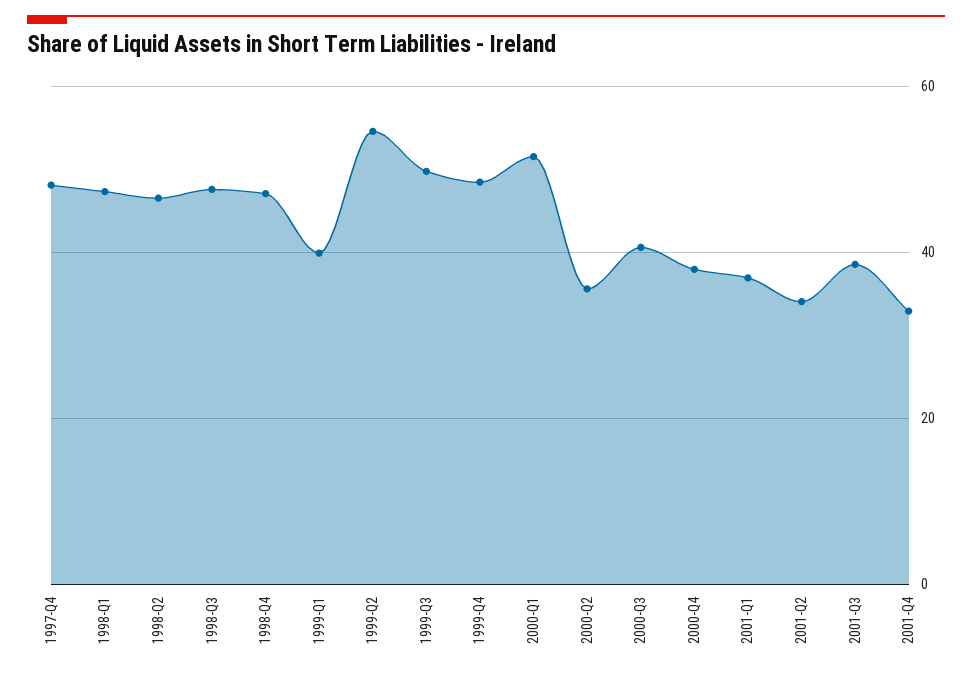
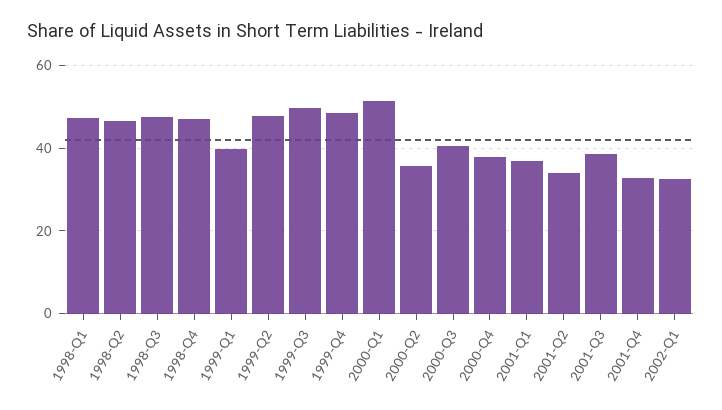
1997-Q4: 48 -> none
1999-Q2: 54 -> 48
2002-Q1: none -> 32

